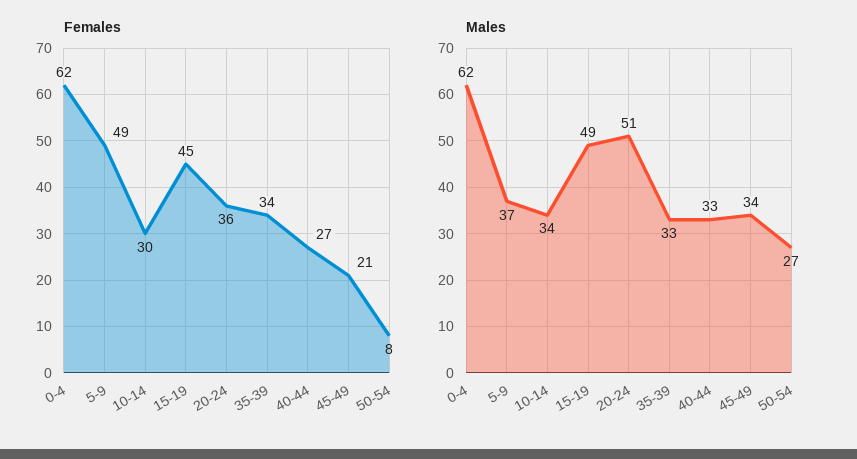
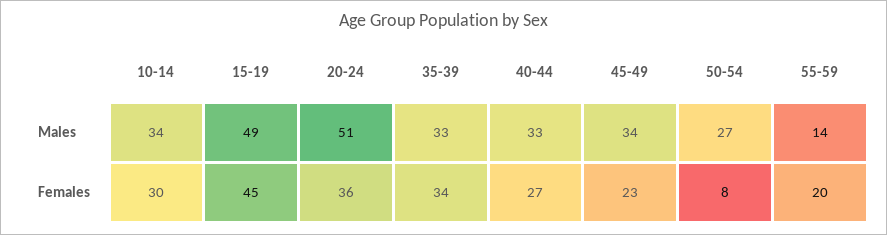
Females, 0-4: 62 -> none
Females, 5-9: 49 -> none
Females, 45-49: 21 -> 23
Males, 0-4: 62 -> none
Males, 5-9: 37 -> none
Males, 55-59: none -> 14
Females, 55-59: none -> 20

